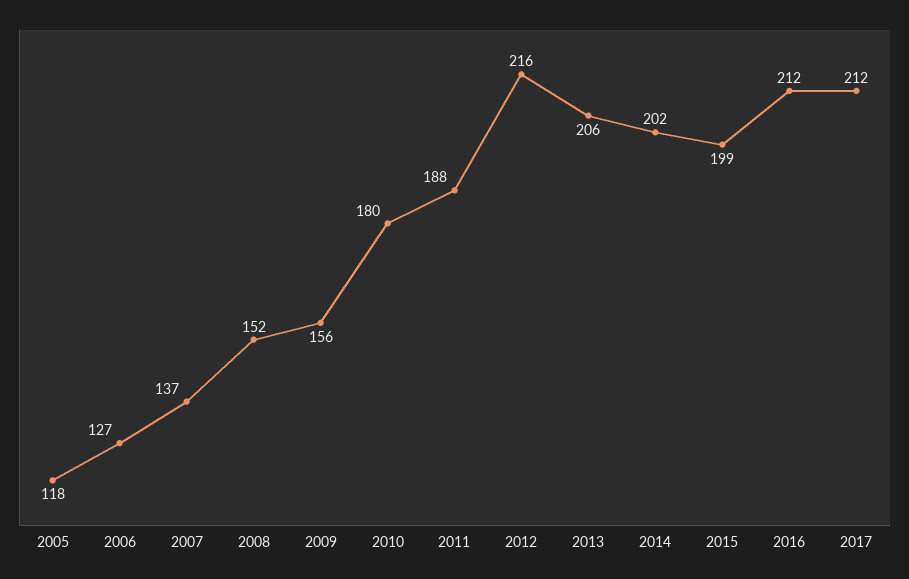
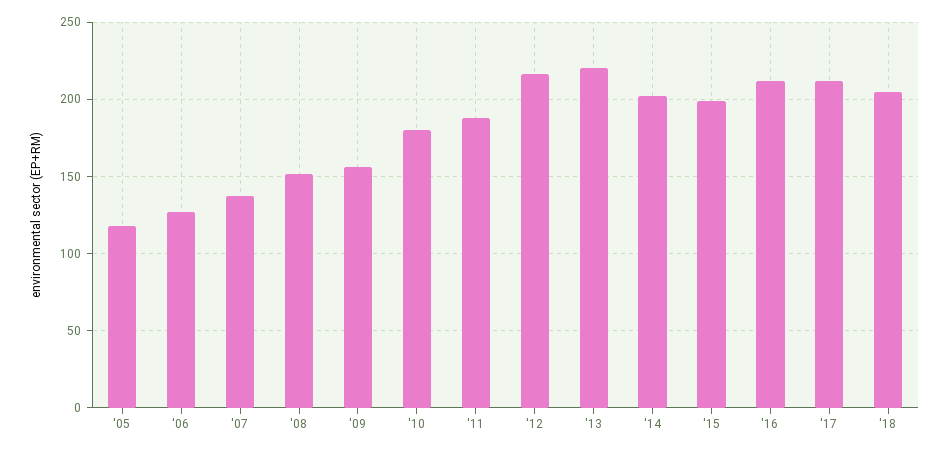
2013: 206 -> 220
'18: none -> 205

